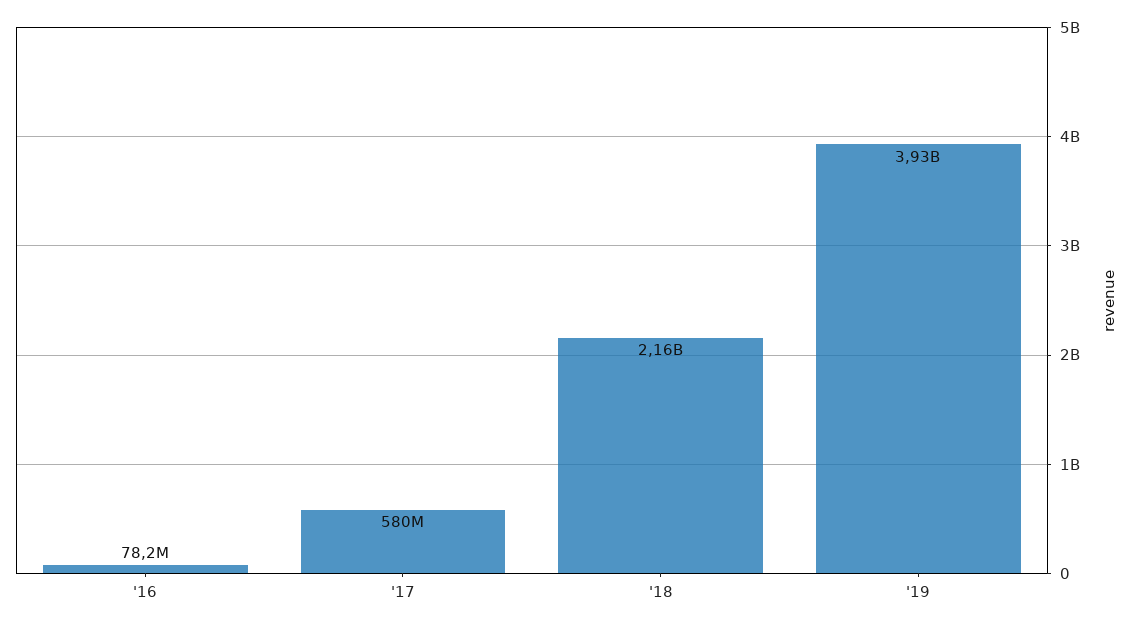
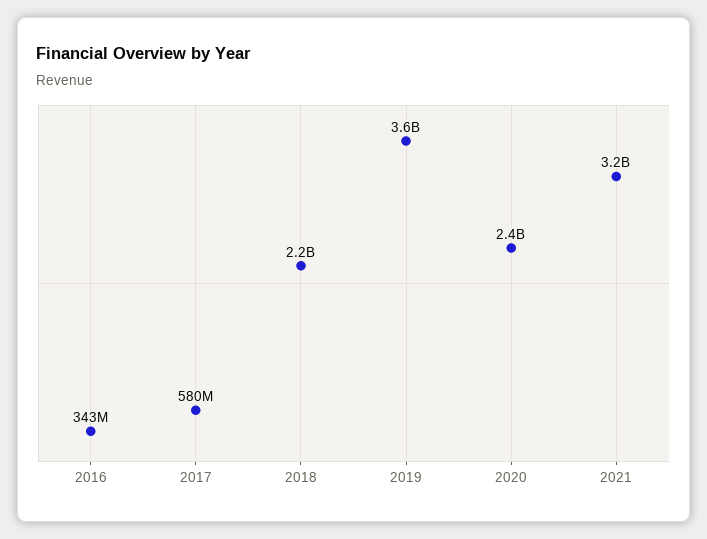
'16: 78200000 -> 343000000
'19: 3930000000 -> 3600000000
2020: none -> 2400000000
2021: none -> 3200000000

